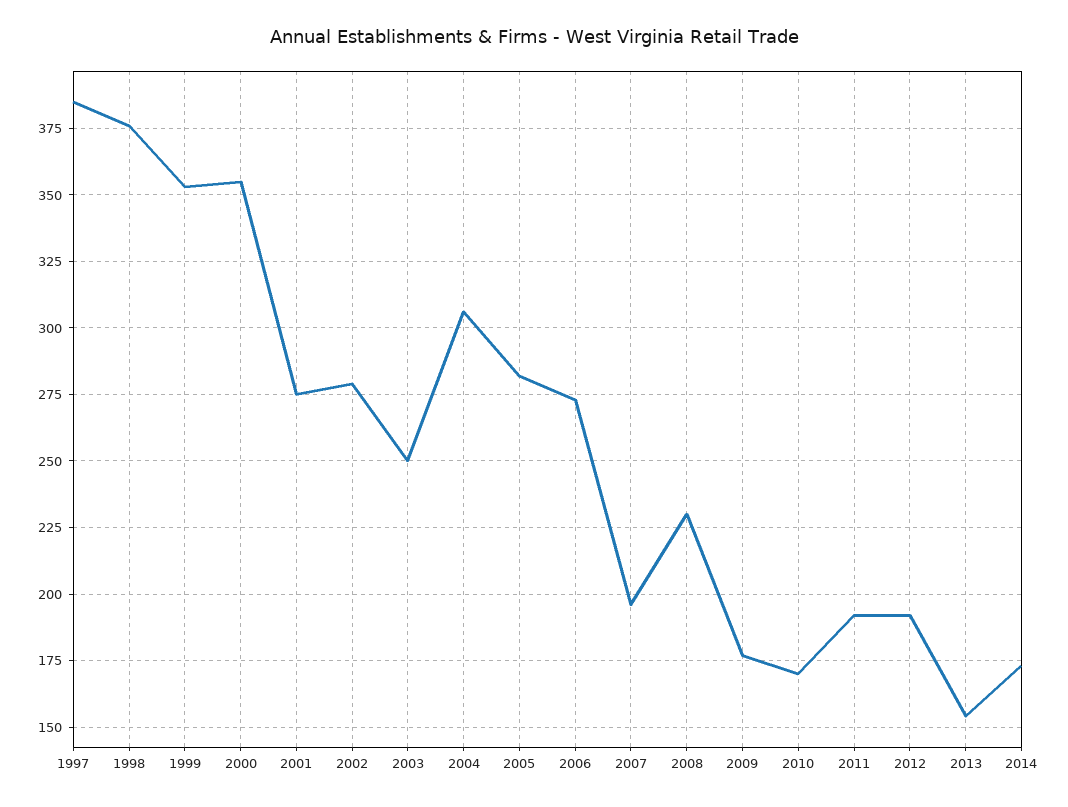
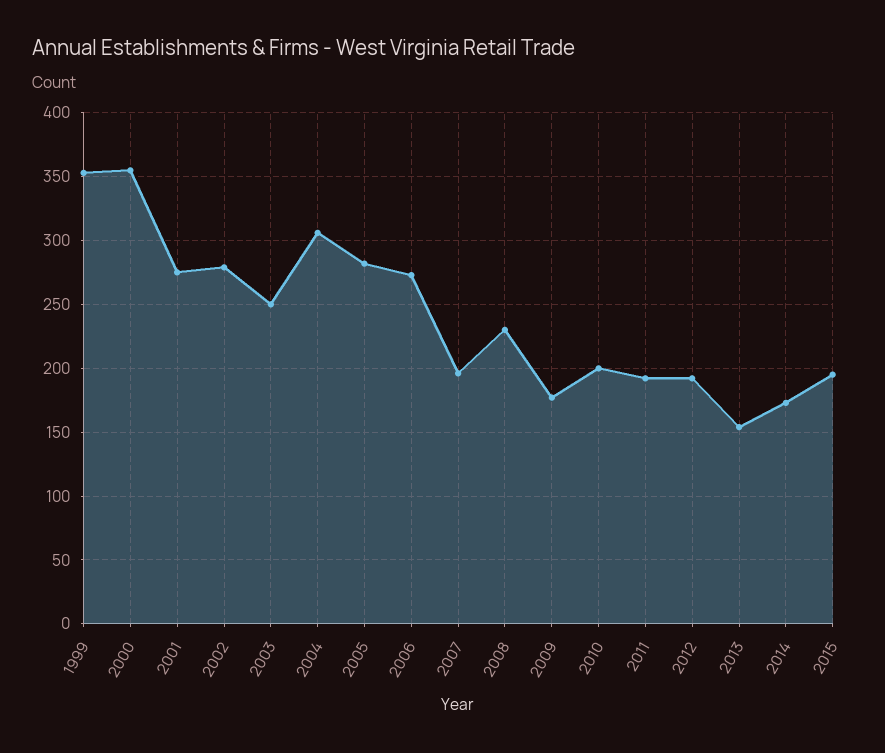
1997: 385 -> none
1998: 375 -> none
2010: 170 -> 200
2015: none -> 195

